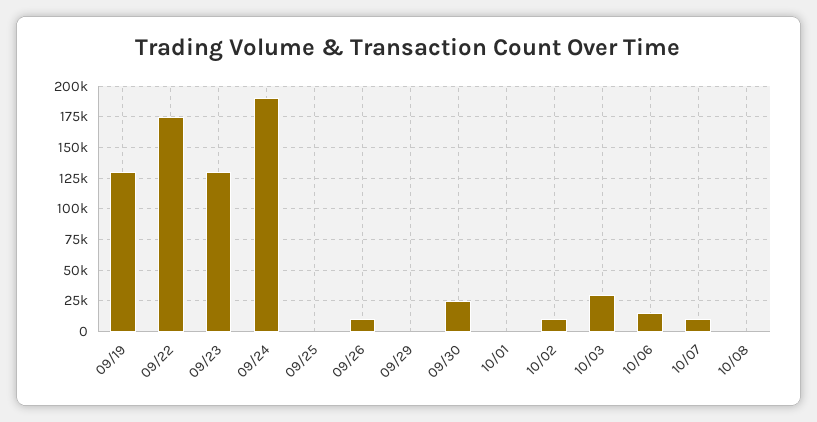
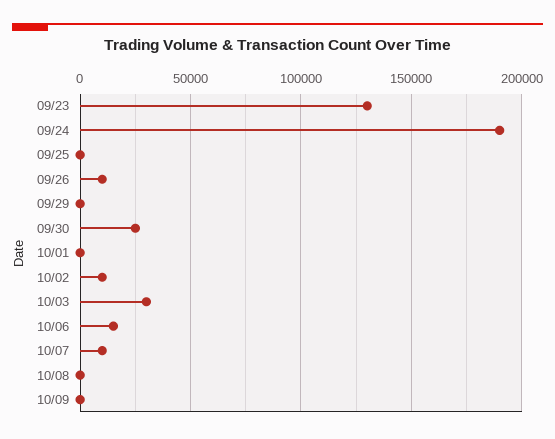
09/19: 130000 -> none
09/22: 175000 -> none
10/09: none -> 0

